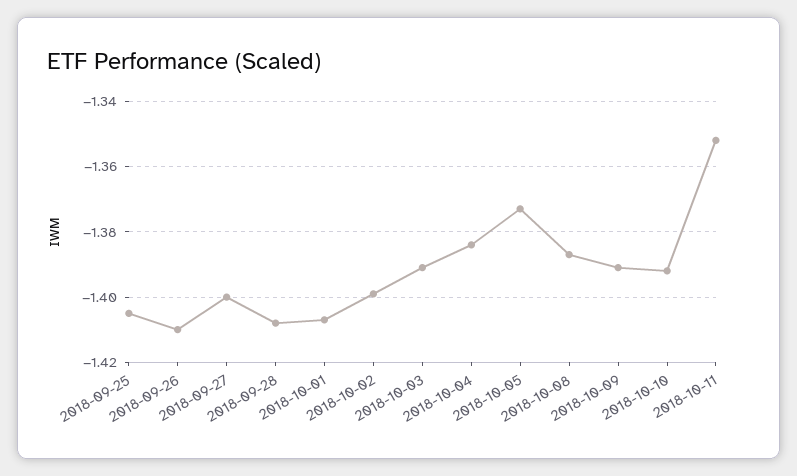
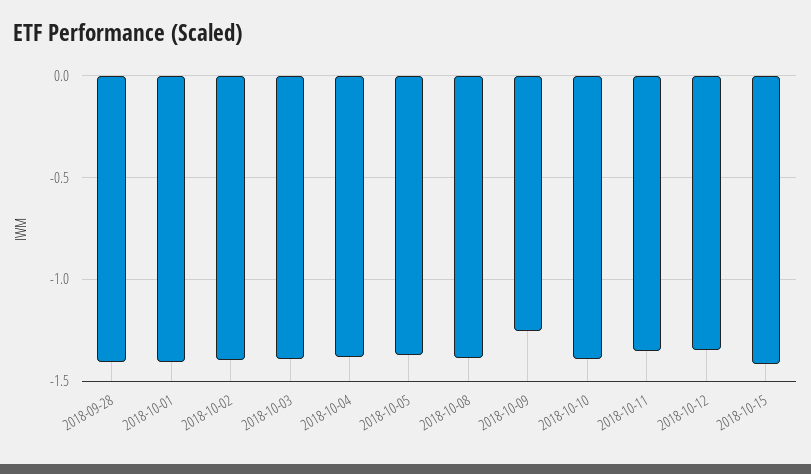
2018-09-25: -1.405 -> none
2018-09-26: -1.41 -> none
2018-09-27: -1.4 -> none
2018-10-09: -1.39 -> -1.25
2018-10-12: none -> -1.35
2018-10-15: none -> -1.4

